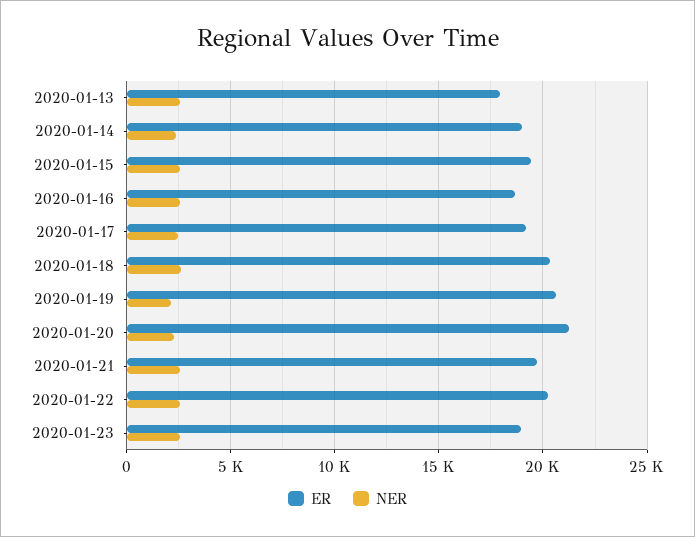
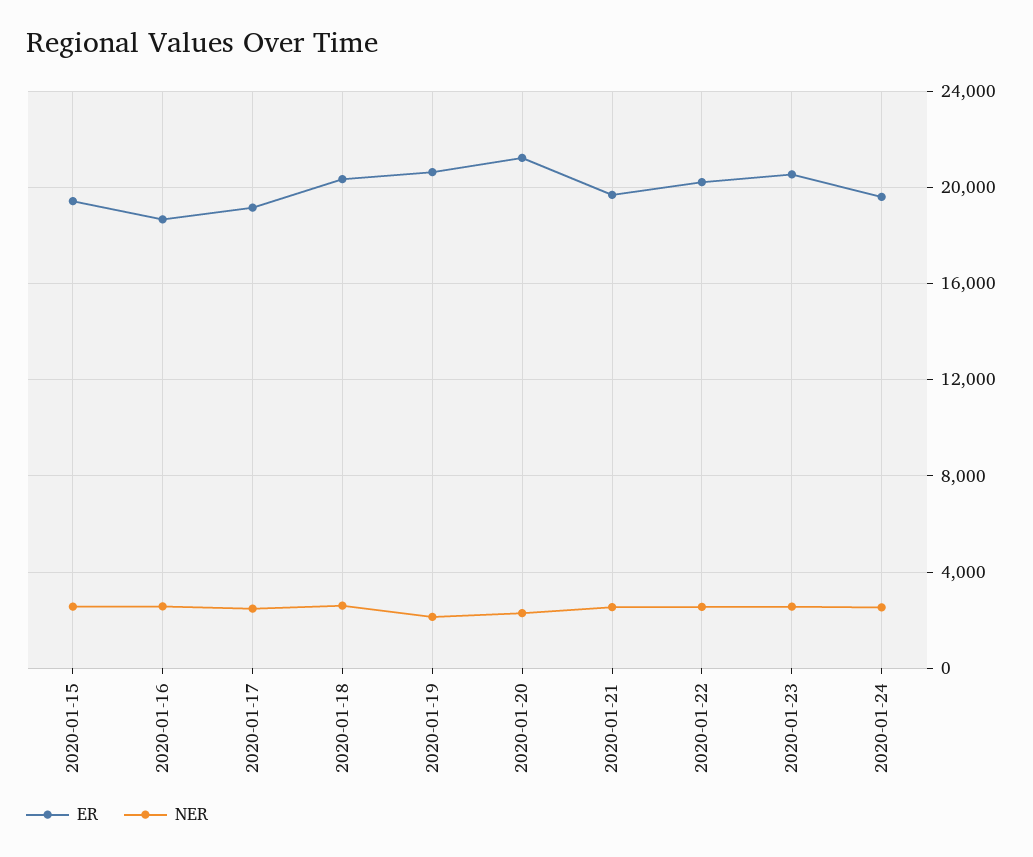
ER, 2020-01-13: 18000 -> none
NER, 2020-01-13: 2500 -> none
ER, 2020-01-14: 19000 -> none
NER, 2020-01-14: 2500 -> none
ER, 2020-01-23: 19000 -> 20500
ER, 2020-01-24: none -> 19500
NER, 2020-01-24: none -> 2500

